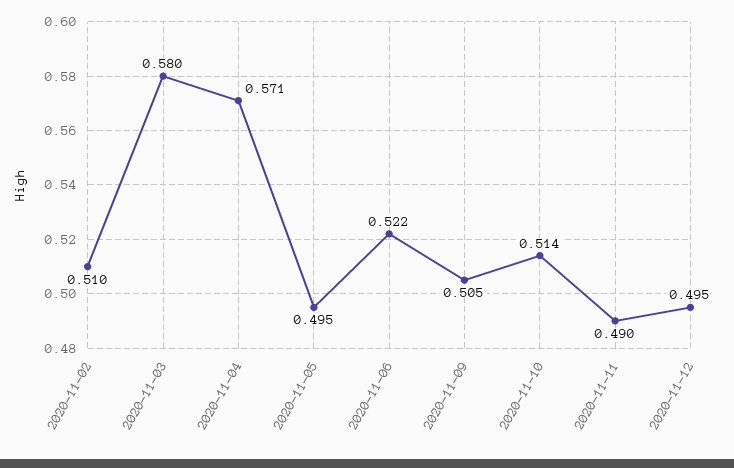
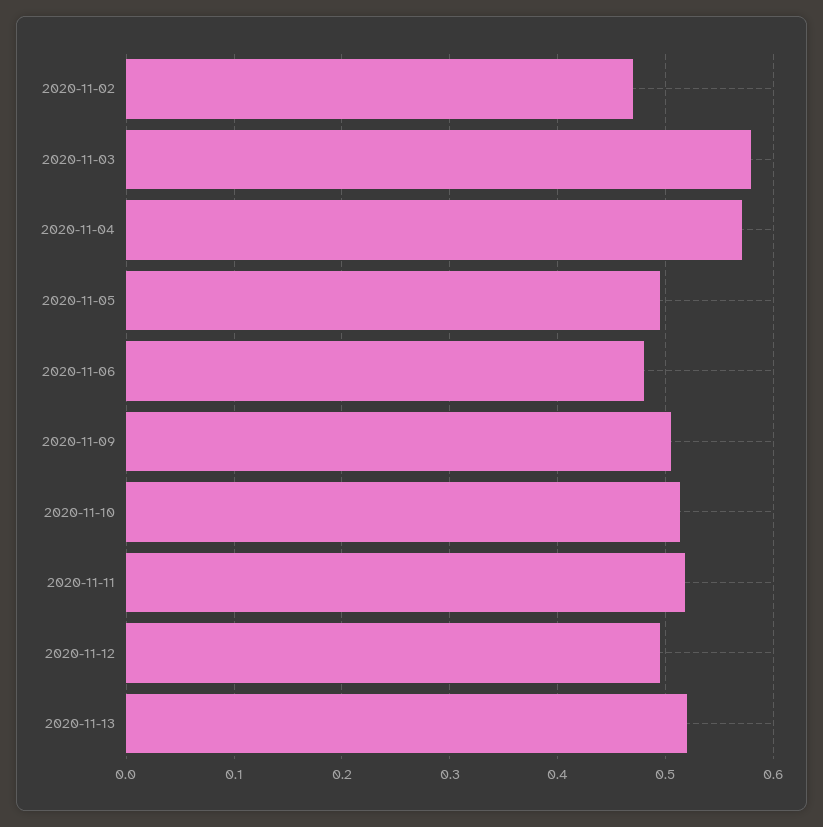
2020-11-02: 0.51 -> 0.47
2020-11-06: 0.522 -> 0.48
2020-11-11: 0.49 -> 0.52
2020-11-13: none -> 0.52

